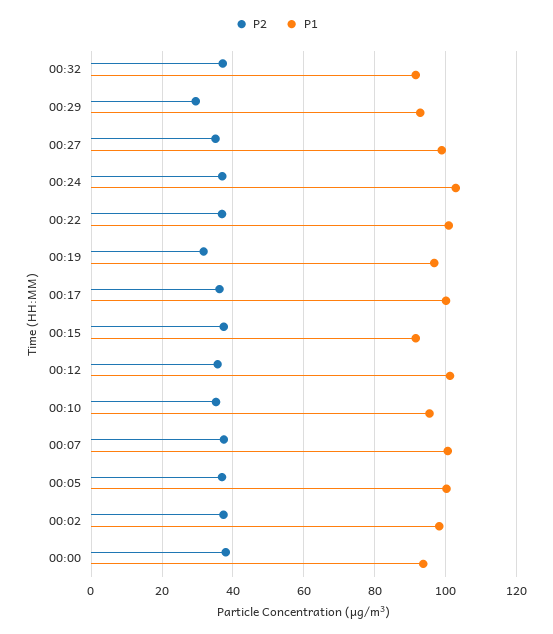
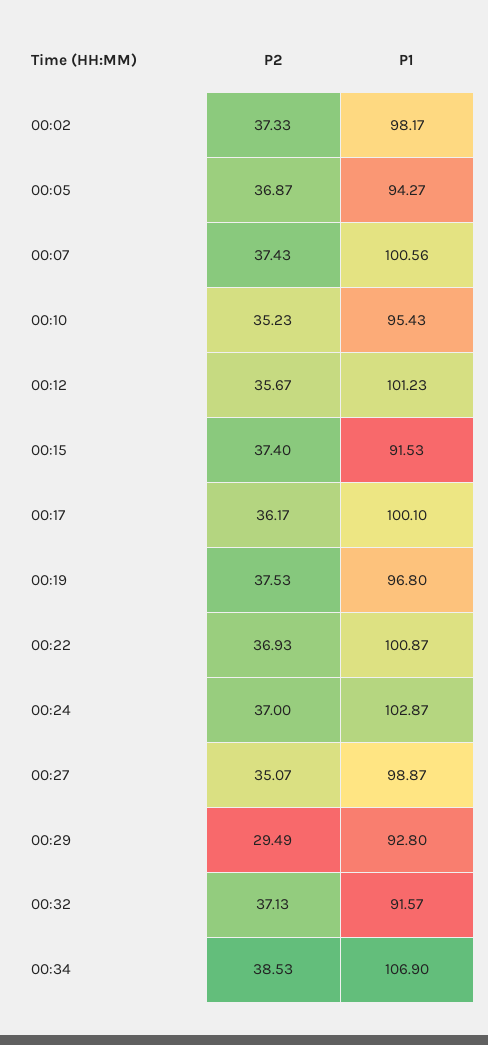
P2, 00:19: 32 -> 37.53
P1, 00:05: 100 -> 94.27
P2, 00:00: 38 -> none
P1, 00:00: 94 -> none
P2, 00:34: none -> 38.53
P1, 00:34: none -> 106.9

